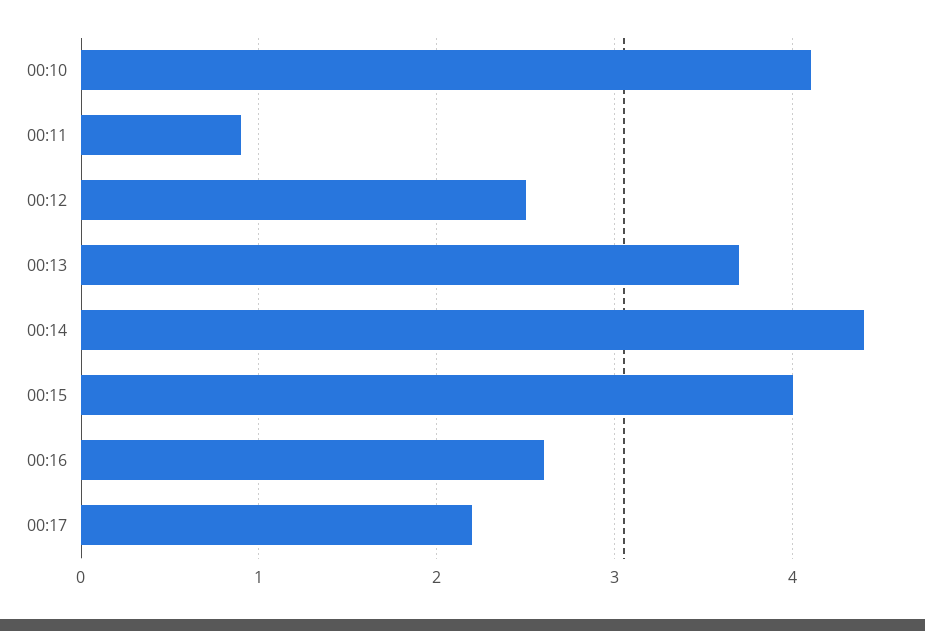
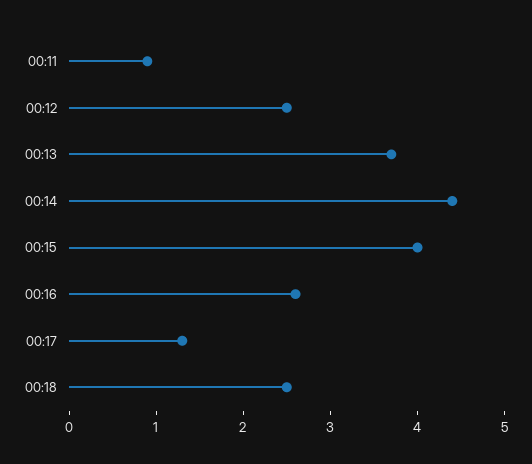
00:10: 4.1 -> none
00:17: 2.2 -> 1.3
00:18: none -> 2.5

